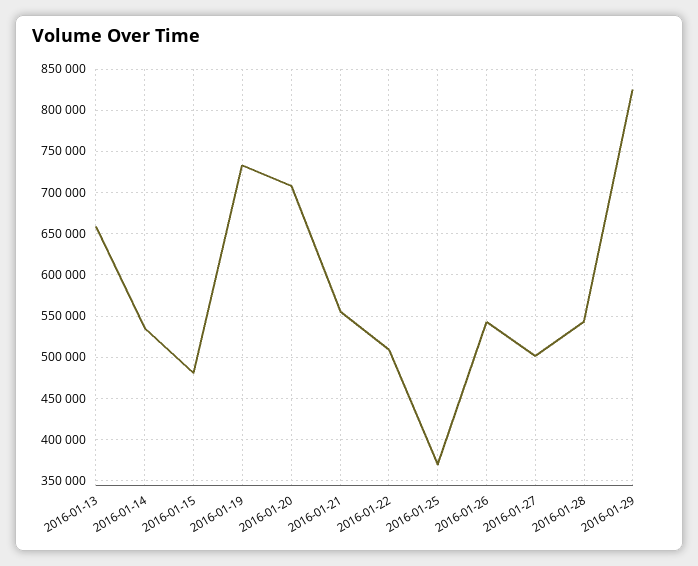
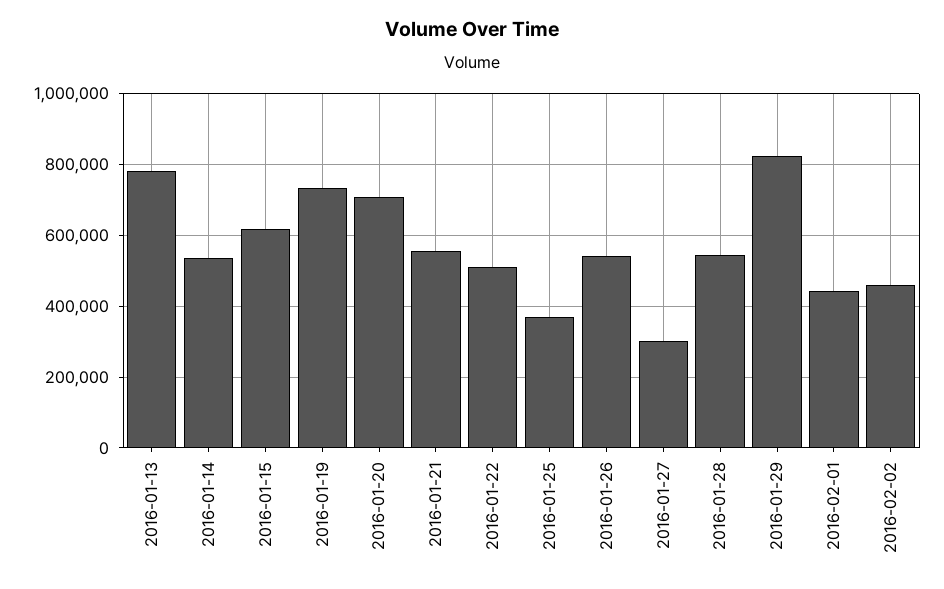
2016-01-13: 660000 -> 780000
2016-01-15: 480000 -> 620000
2016-01-27: 500000 -> 300000
2016-02-01: none -> 440000
2016-02-02: none -> 460000

